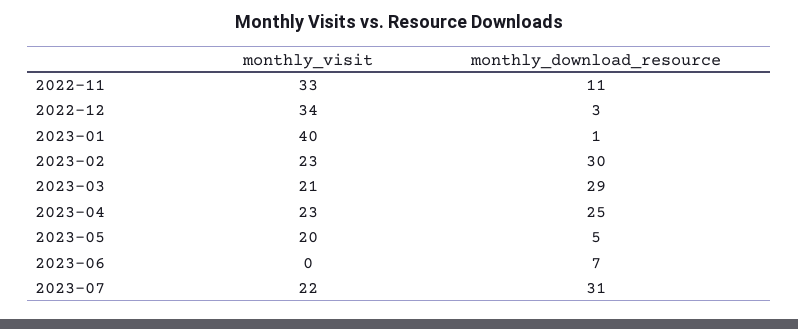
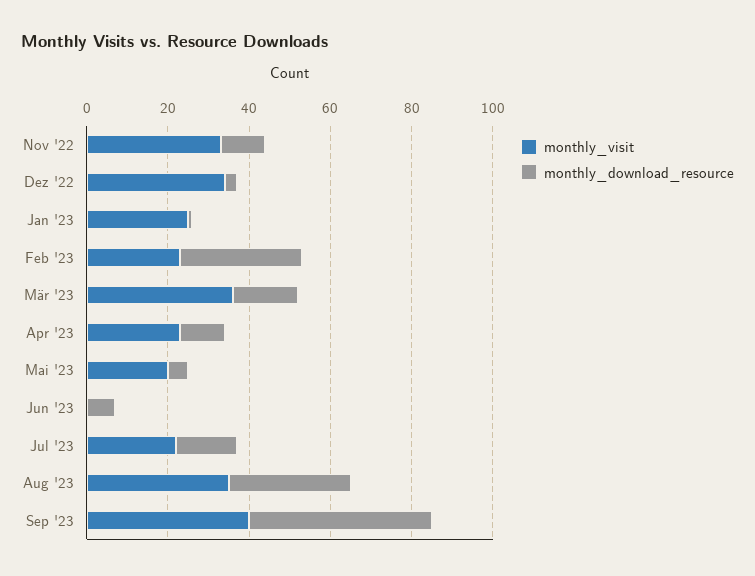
monthly_visit, 2023-01: 40 -> 25
monthly_visit, 2023-03: 21 -> 35
monthly_download_resource, 2023-03: 29 -> 15
monthly_download_resource, 2023-04: 25 -> 10
monthly_download_resource, 2023-07: 31 -> 15
monthly_visit, Aug '23: none -> 35
monthly_download_resource, Aug '23: none -> 30
monthly_visit, Sep '23: none -> 40
monthly_download_resource, Sep '23: none -> 45

